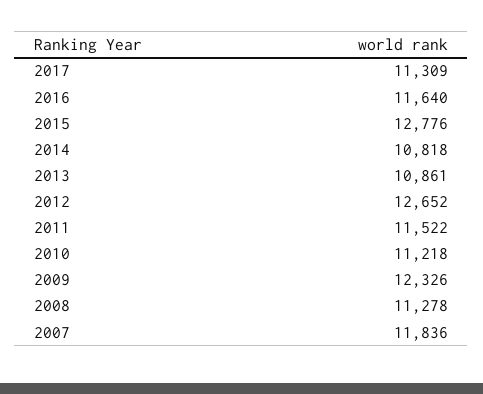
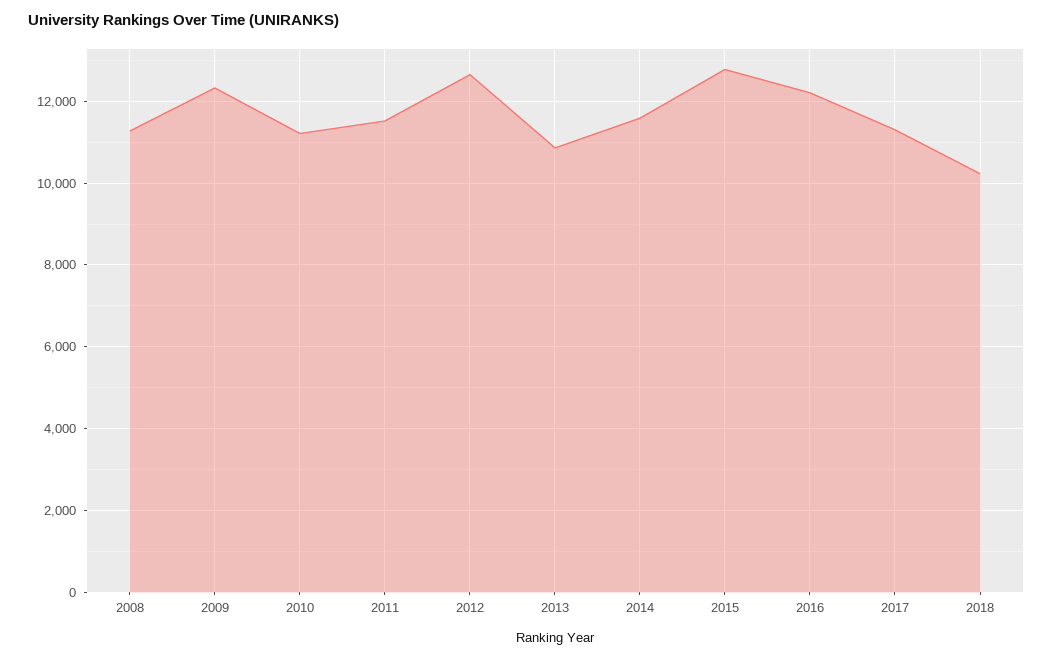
2016: 11640 -> 12200
2014: 10818 -> 11600
2007: 11836 -> none
2018: none -> 10200

